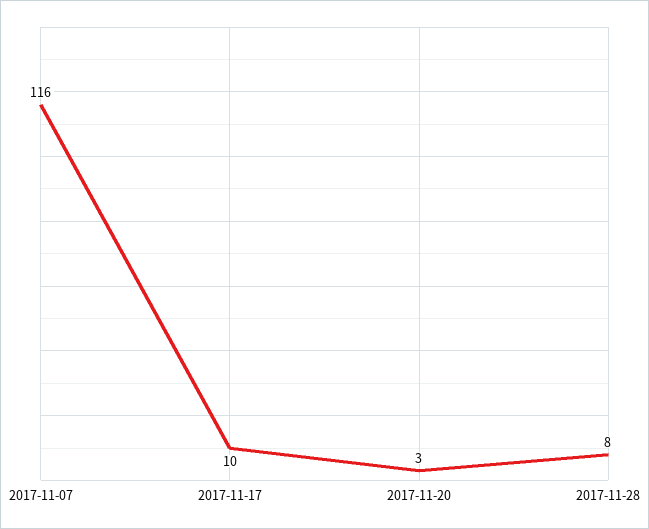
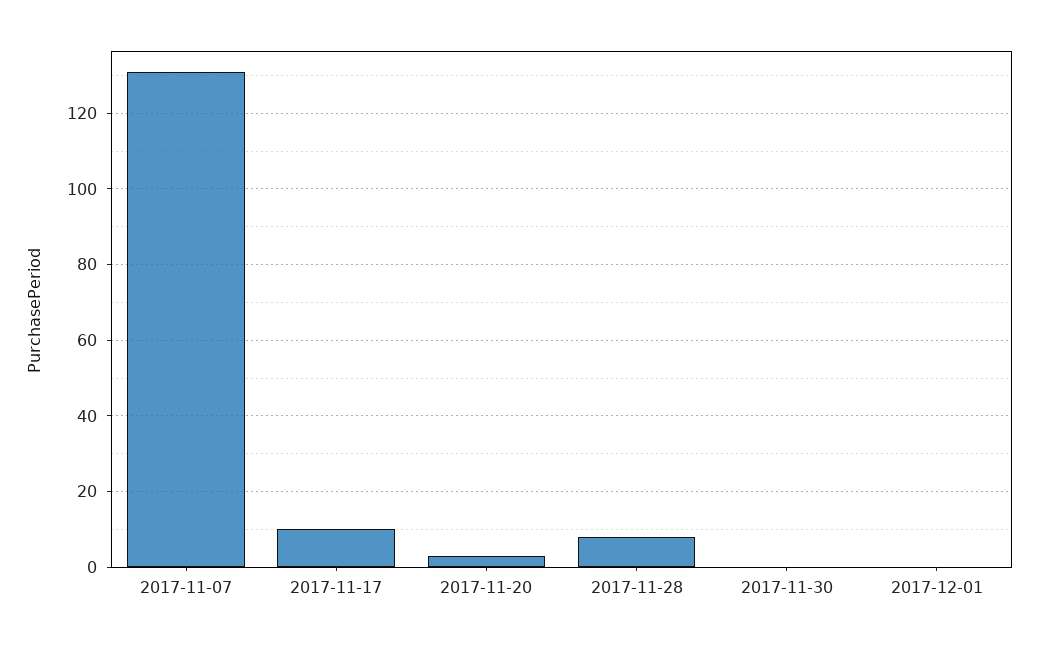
2017-11-07: 116 -> 130
2017-11-30: none -> 0
2017-12-01: none -> 0

